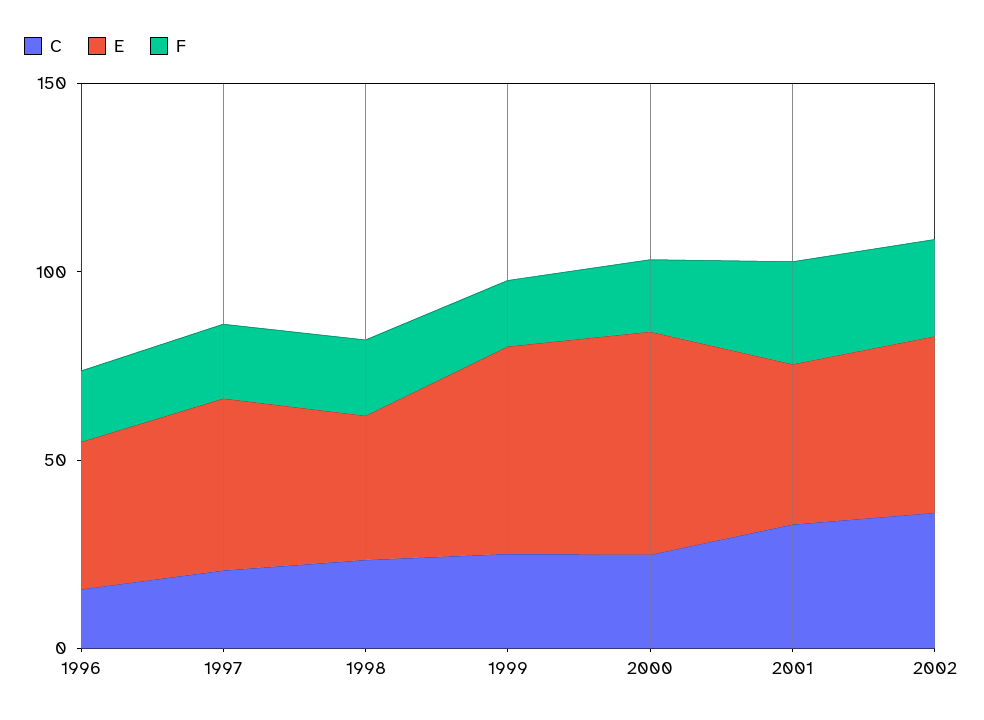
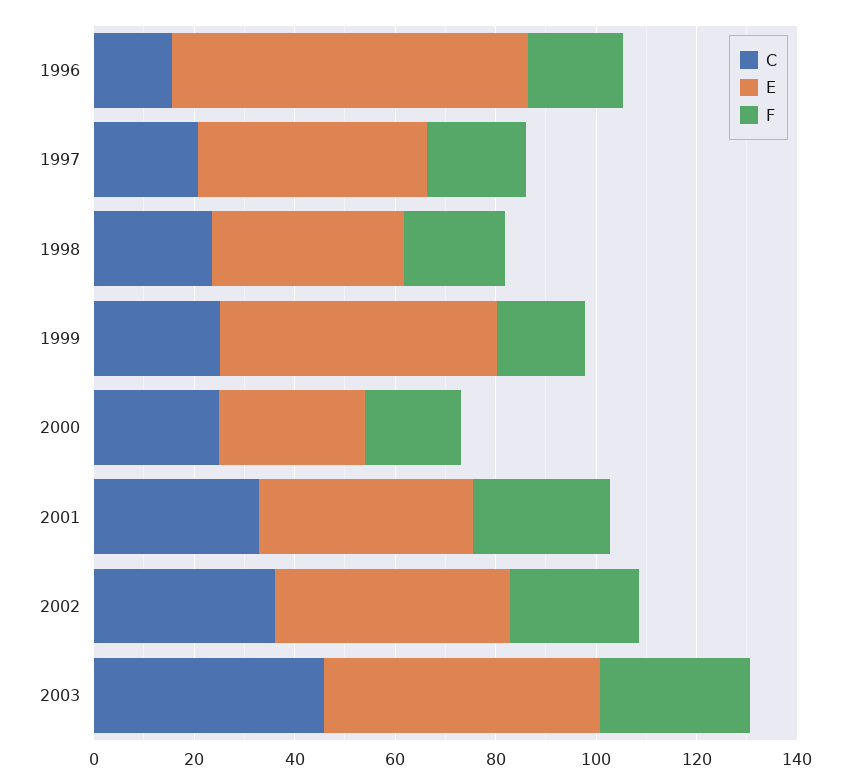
E, 1996: 40 -> 70
E, 2000: 60 -> 30
C, 2003: none -> 45
E, 2003: none -> 55
F, 2003: none -> 30

